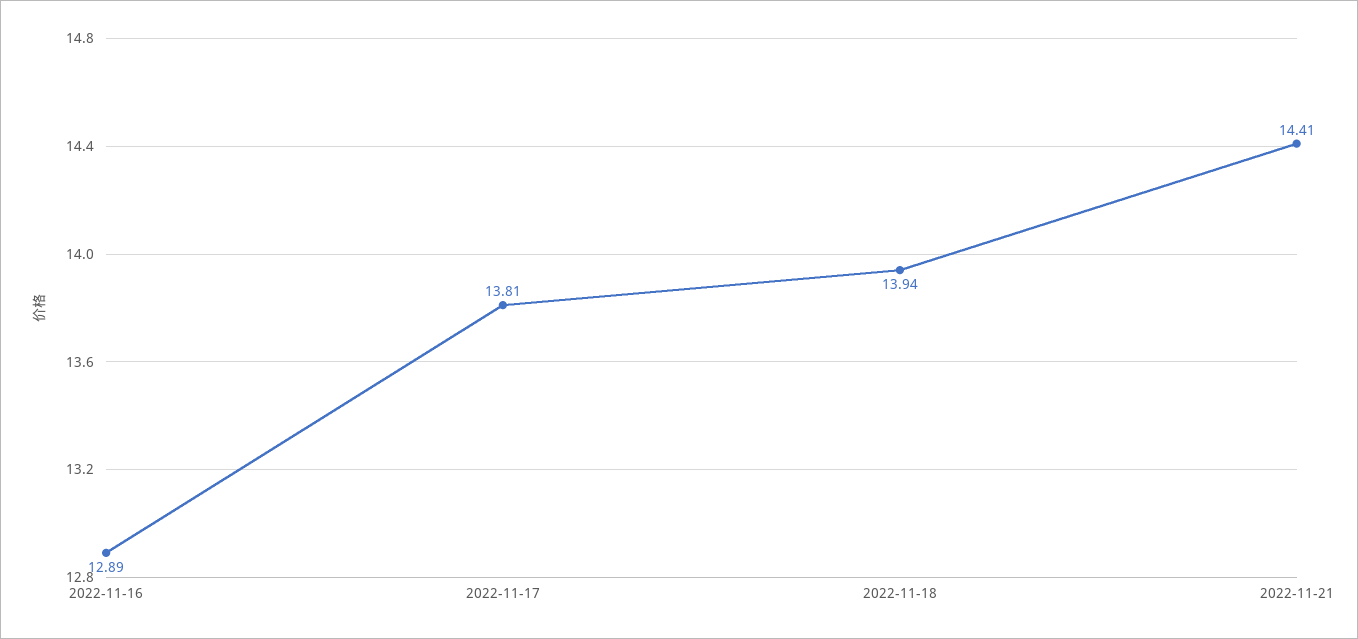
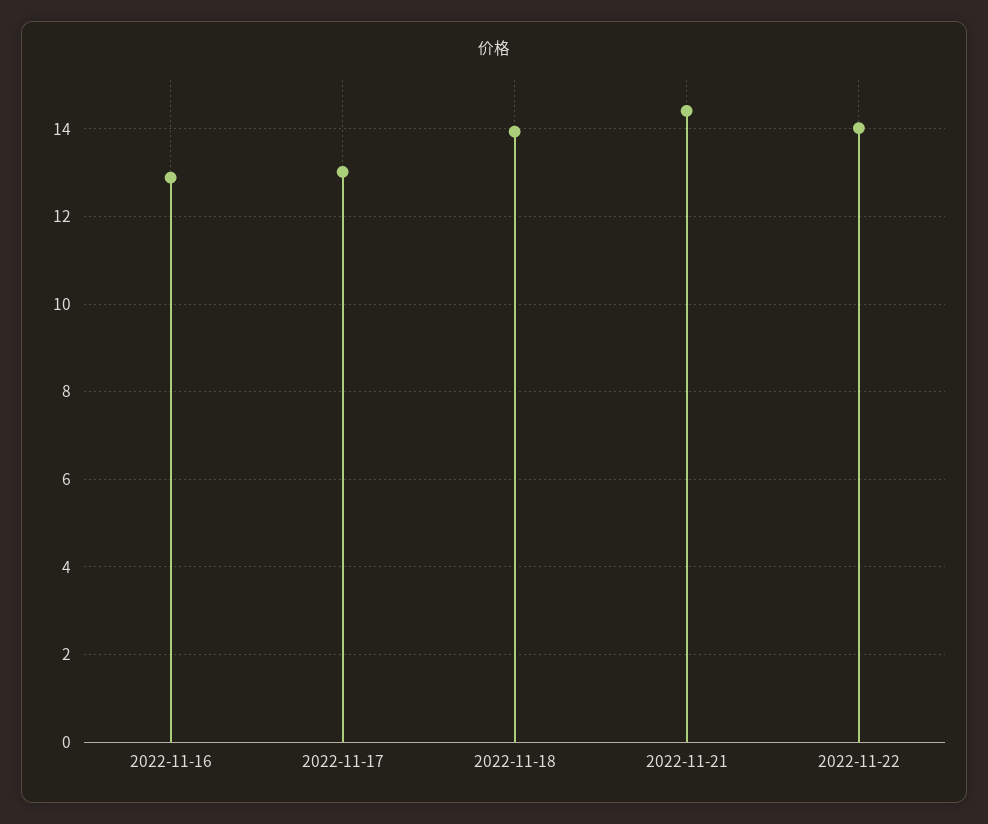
2022-11-17: 13.81 -> 13
2022-11-22: none -> 14

